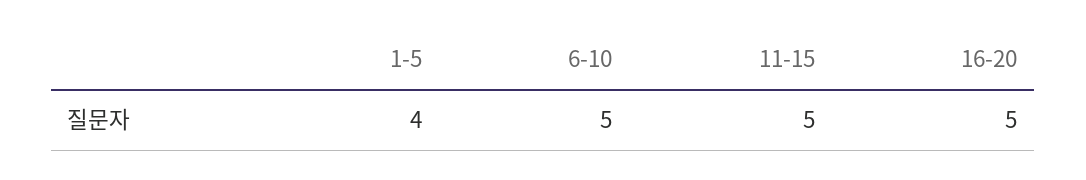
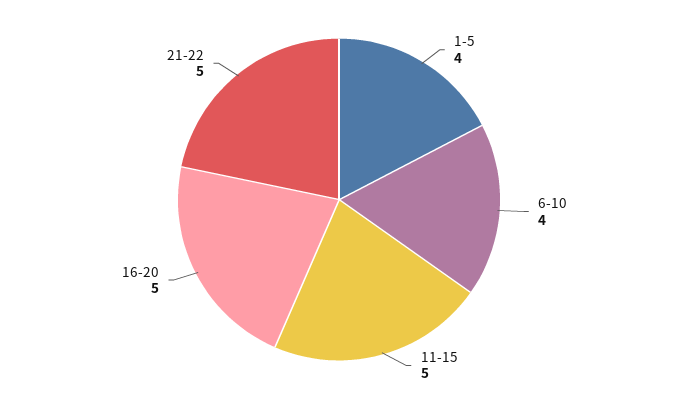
6-10: 5 -> 4
21-22: none -> 5

